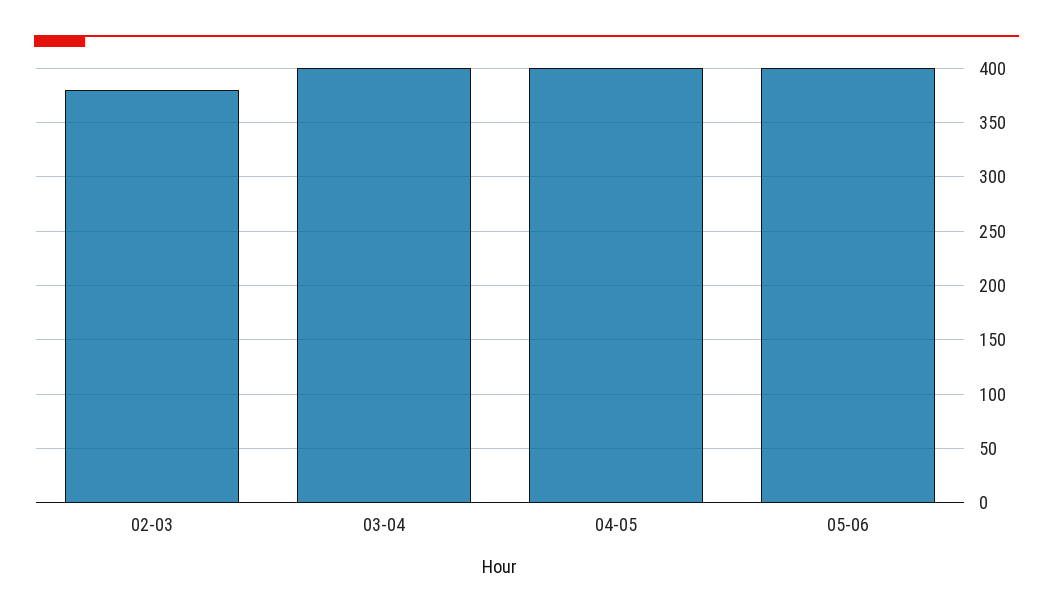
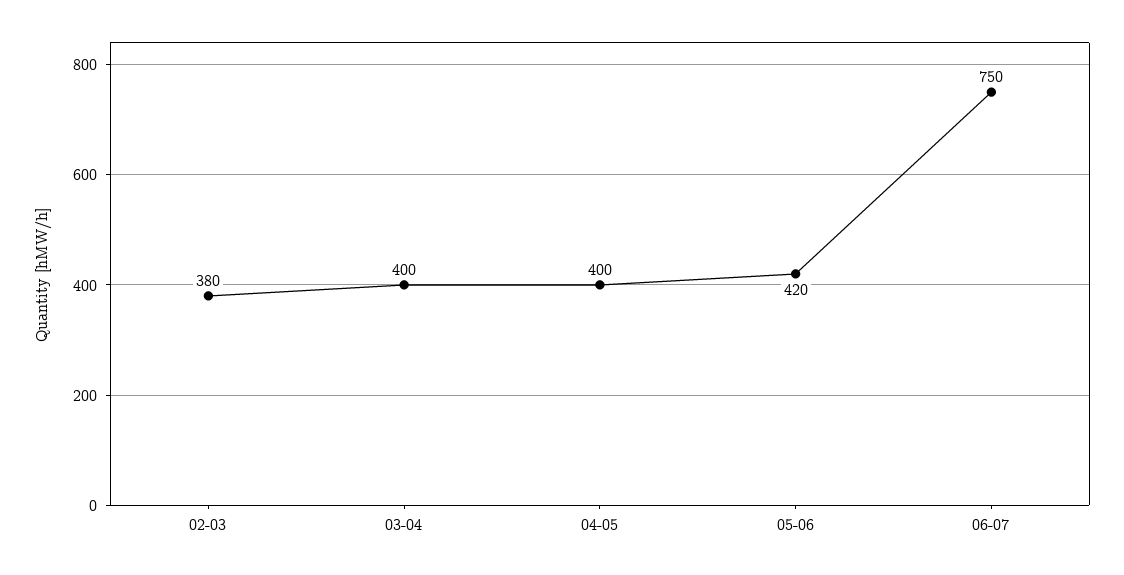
05-06: 400 -> 420
06-07: none -> 750

